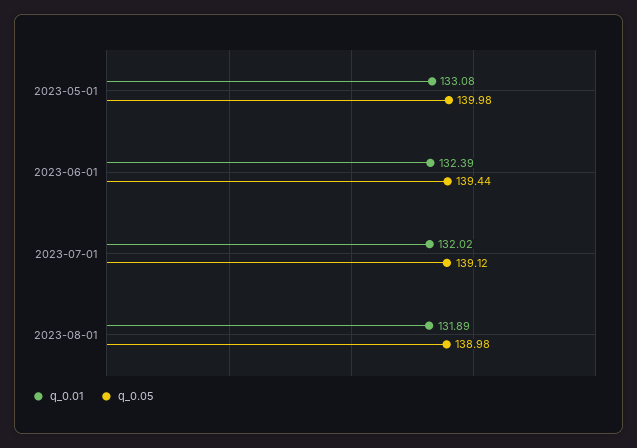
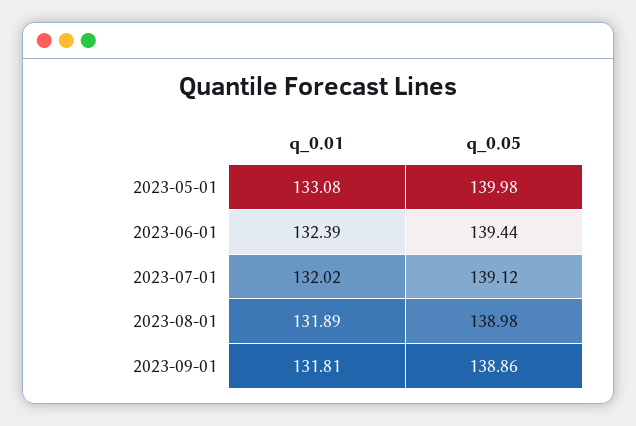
q_0.01, 2023-09-01: none -> 131.81
q_0.05, 2023-09-01: none -> 138.86

